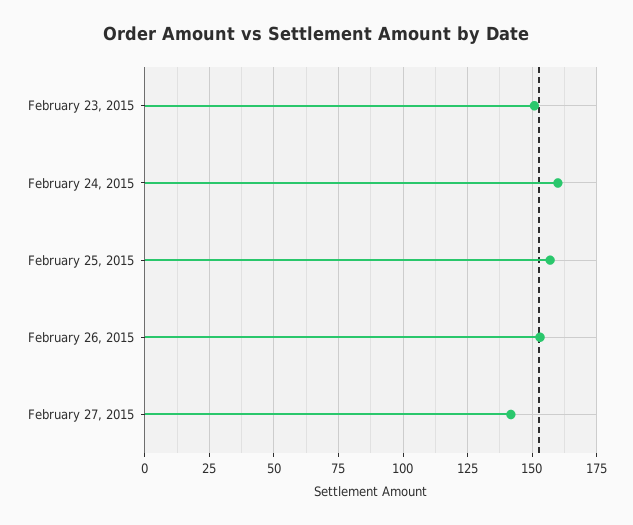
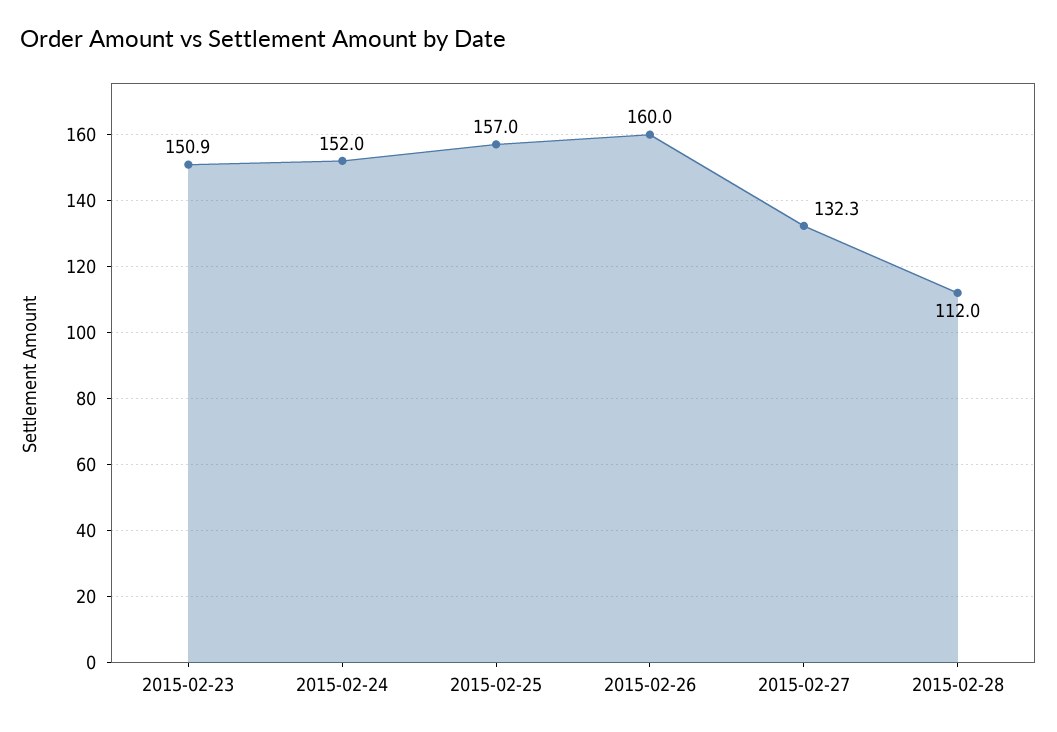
February 24, 2015: 160 -> 152
February 26, 2015: 152.5 -> 160
February 27, 2015: 142.5 -> 132.3
2015-02-28: none -> 112

